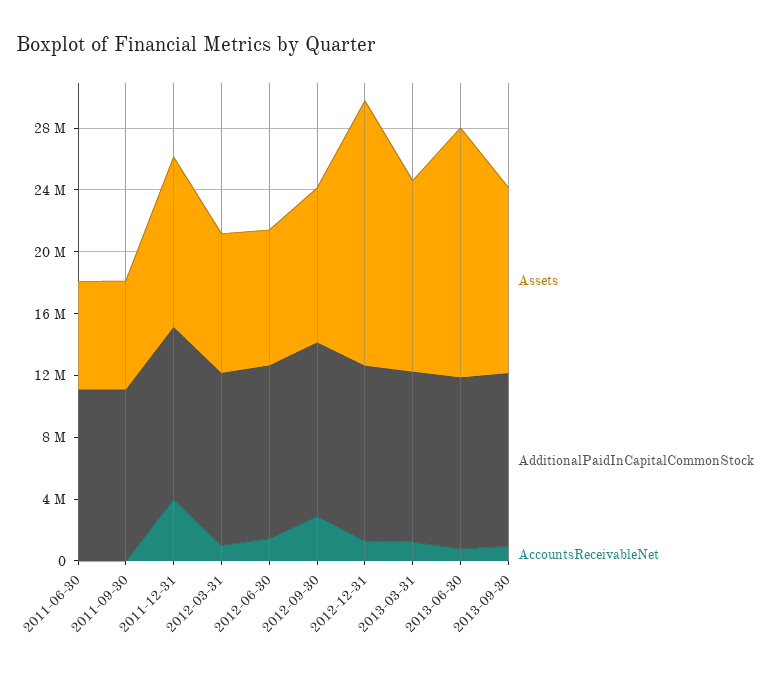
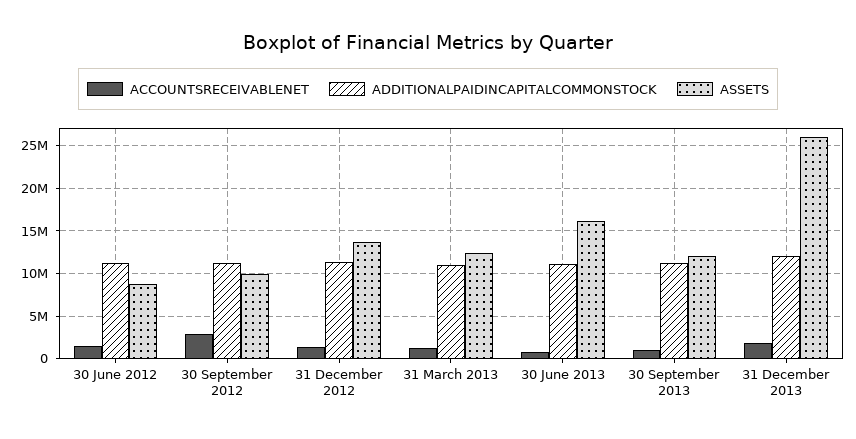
Assets, 2011-06-30: 7000000 -> none
AdditionalPaidInCapitalCommonStock, 2011-06-30: 11000000 -> none
AccountsReceivableNet, 2011-06-30: 0 -> none
Assets, 2011-09-30: 7000000 -> none
AdditionalPaidInCapitalCommonStock, 2011-09-30: 11000000 -> none
AccountsReceivableNet, 2011-09-30: 0 -> none
Assets, 2011-12-31: 11000000 -> none
AdditionalPaidInCapitalCommonStock, 2011-12-31: 11000000 -> none
AccountsReceivableNet, 2011-12-31: 4000000 -> none
Assets, 2012-03-31: 9000000 -> none
AdditionalPaidInCapitalCommonStock, 2012-03-31: 11000000 -> none
AccountsReceivableNet, 2012-03-31: 1000000 -> none
Assets, 2012-12-31: 17000000 -> 14000000
AccountsReceivableNet, 31 December 2013: none -> 2000000
AdditionalPaidInCapitalCommonStock, 31 December 2013: none -> 12000000
Assets, 31 December 2013: none -> 26000000

